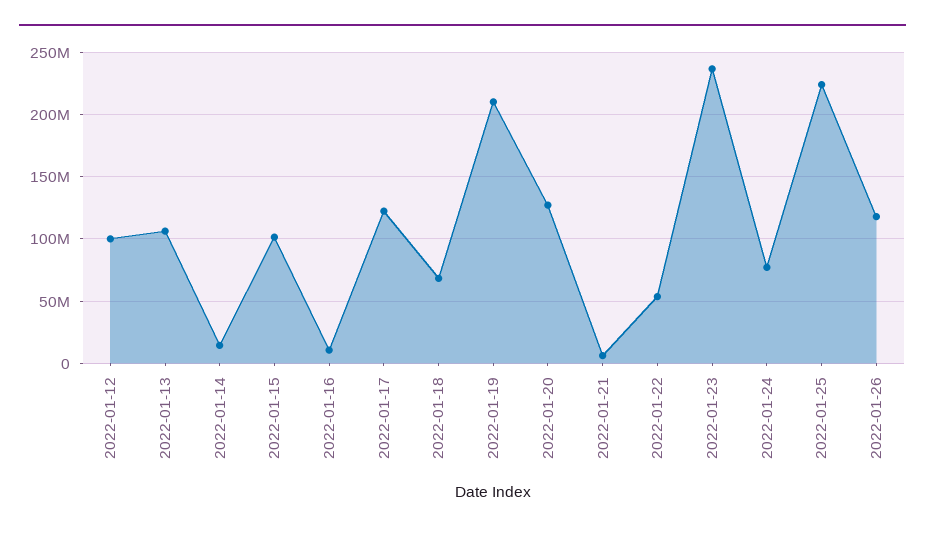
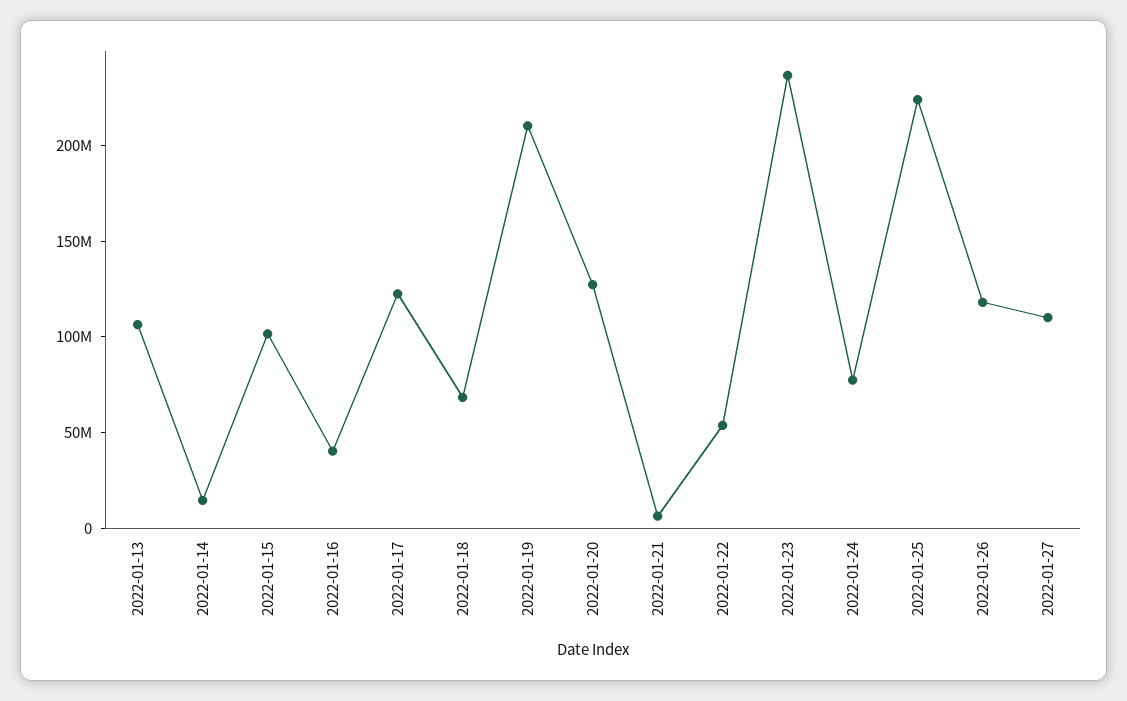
2022-01-12: 100000000 -> none
2022-01-16: 10000000 -> 40000000
2022-01-27: none -> 110000000

